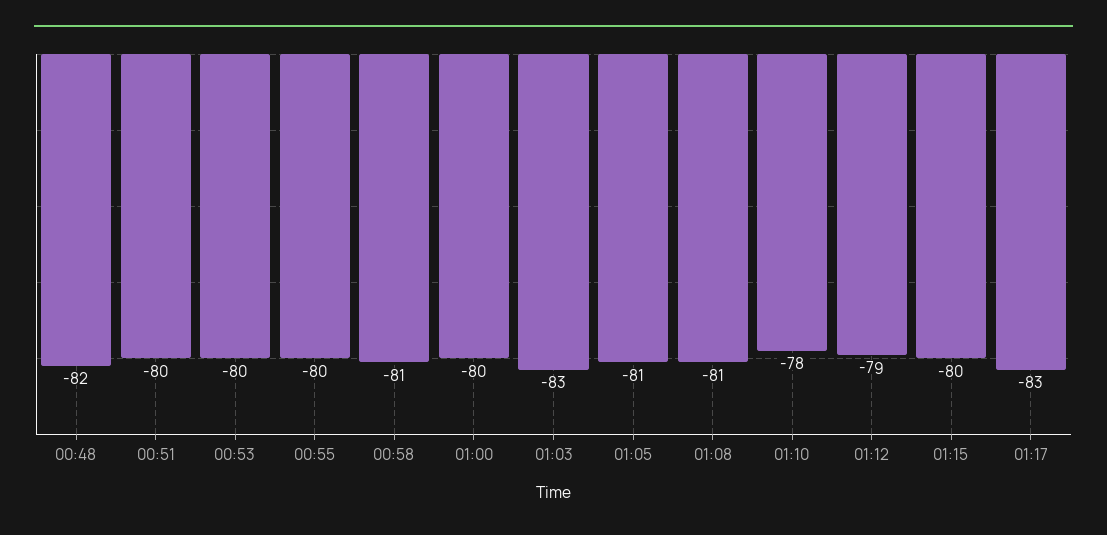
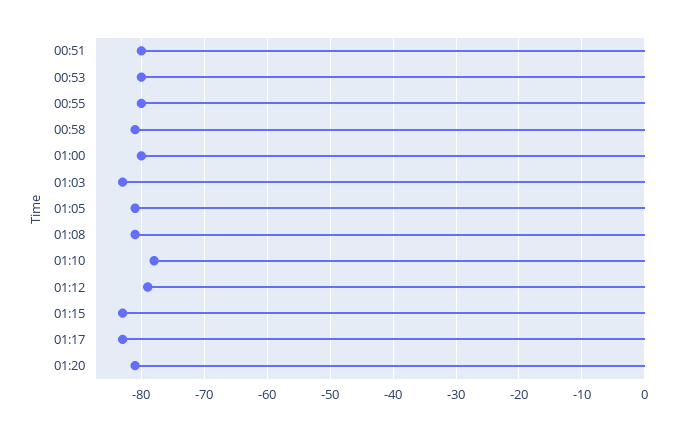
00:48: -82 -> none
01:15: -80 -> -83
01:20: none -> -81

